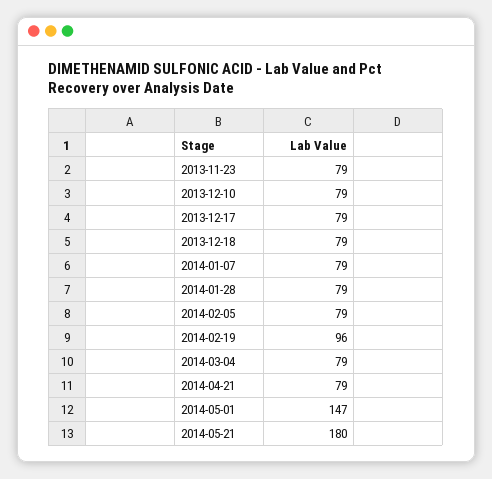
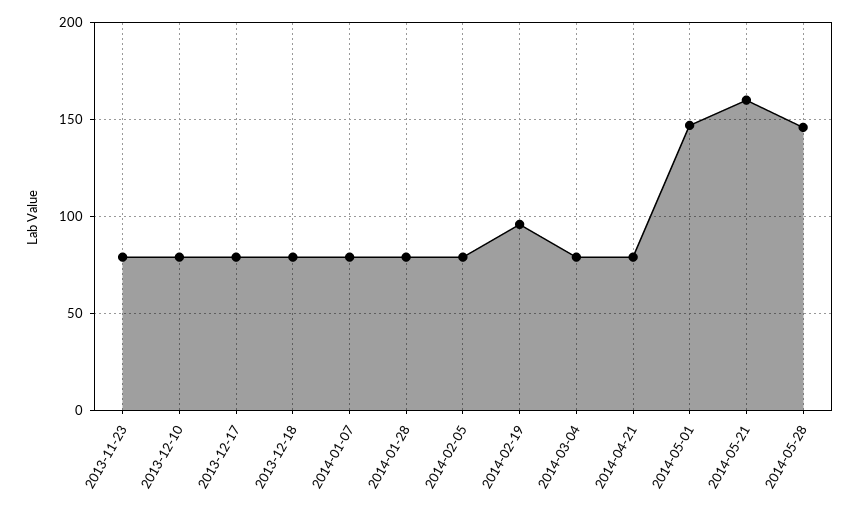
2014-05-21: 180 -> 160
2014-05-28: none -> 145

